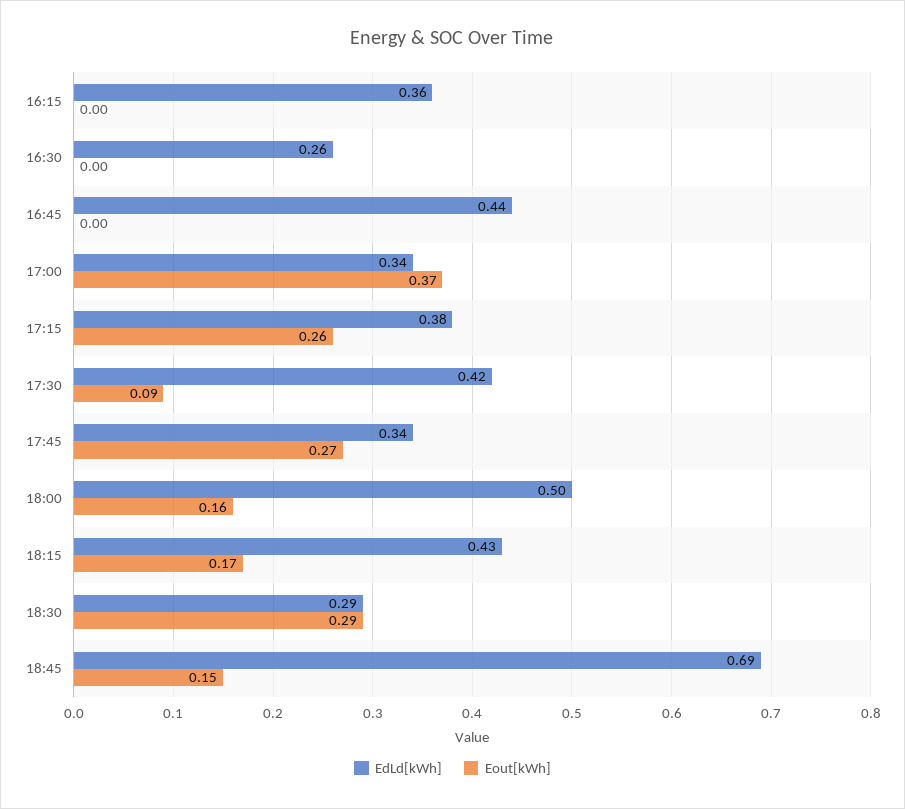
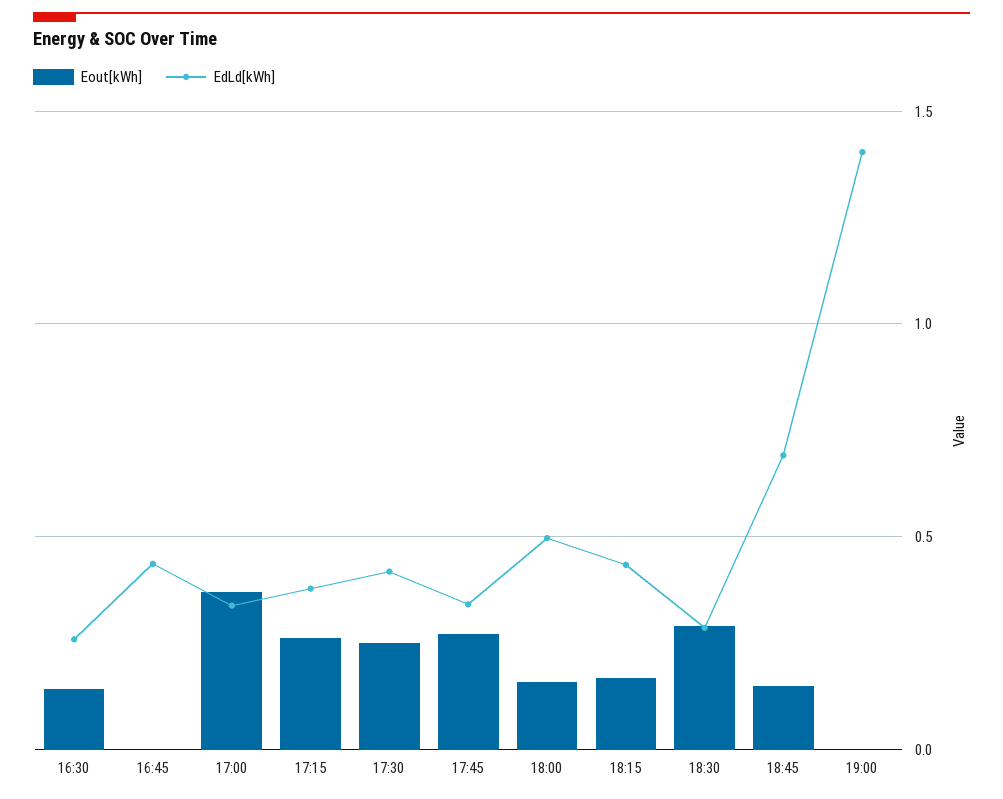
EdLd[kWh], 16:15: 0.36 -> none
Eout[kWh], 16:15: 0 -> none
Eout[kWh], 16:30: 0 -> 0.15
Eout[kWh], 17:30: 0.09 -> 0.25
Eout[kWh], 19:00: none -> 0
EdLd[kWh], 19:00: none -> 1.4

